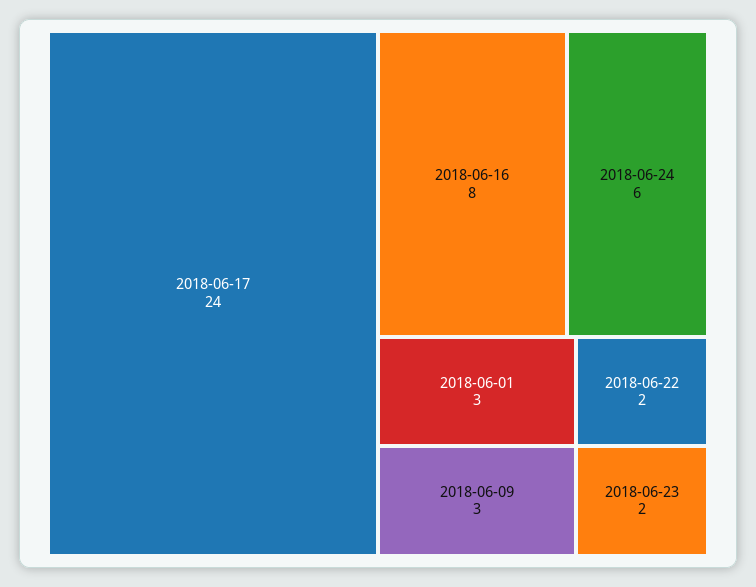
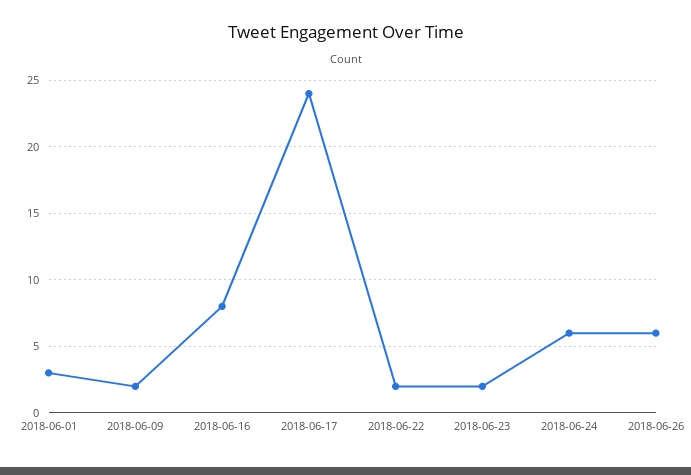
2018-06-09: 3 -> 2
2018-06-26: none -> 6

